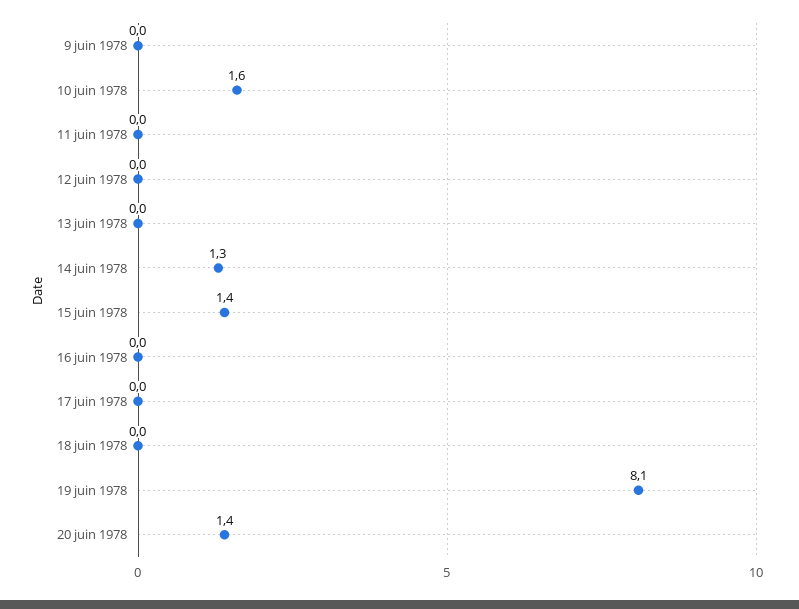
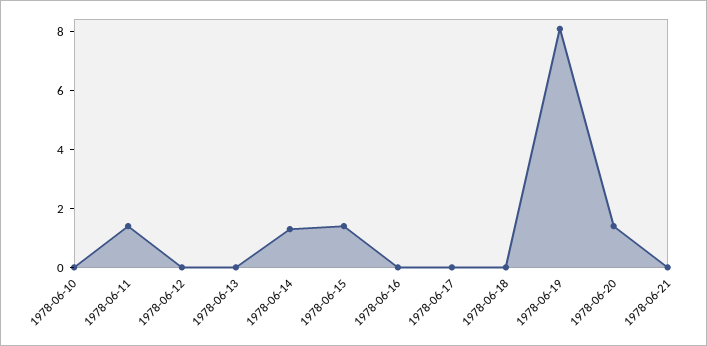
9 juin 1978: 0 -> none
10 juin 1978: 1.6 -> 0
11 juin 1978: 0 -> 1.5
1978-06-21: none -> 0

